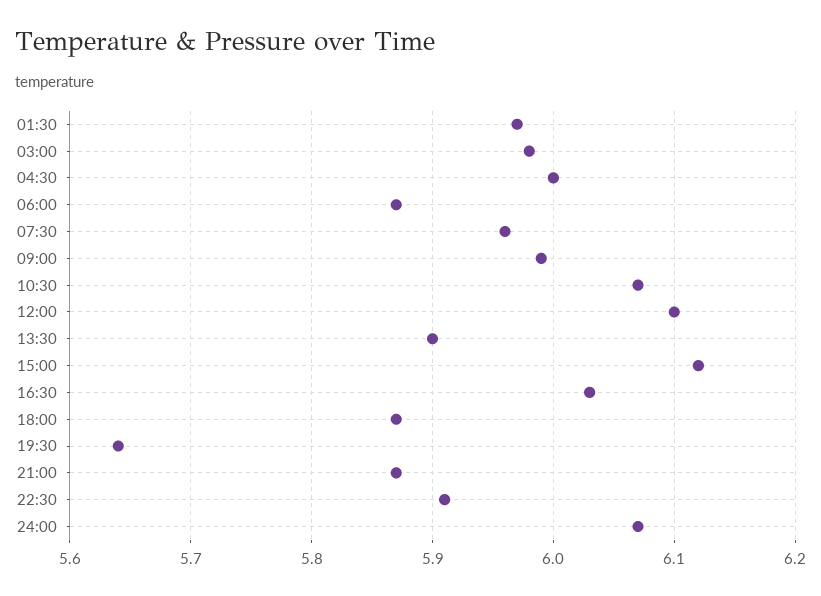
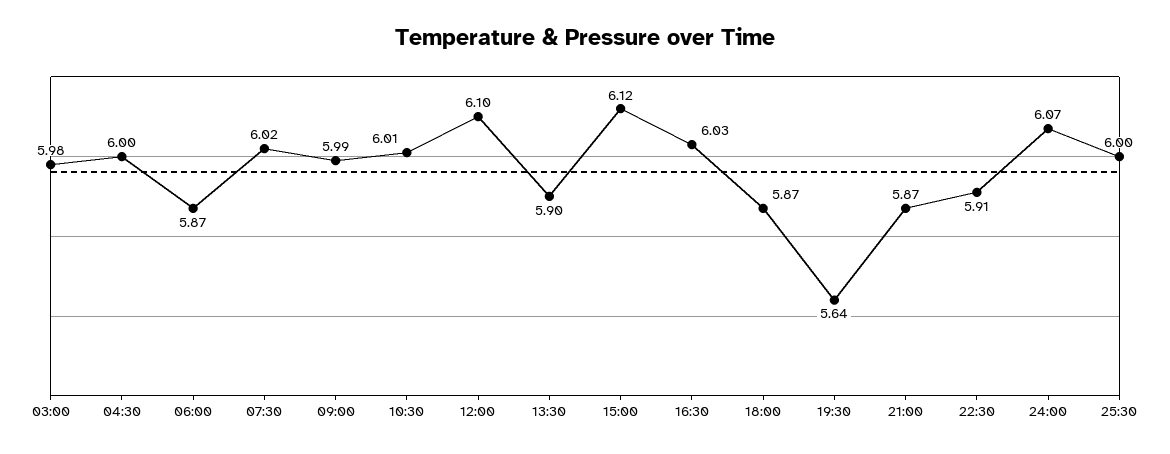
01:30: 5.97 -> none
07:30: 5.96 -> 6.02
10:30: 6.07 -> 6.01
25:30: none -> 6

